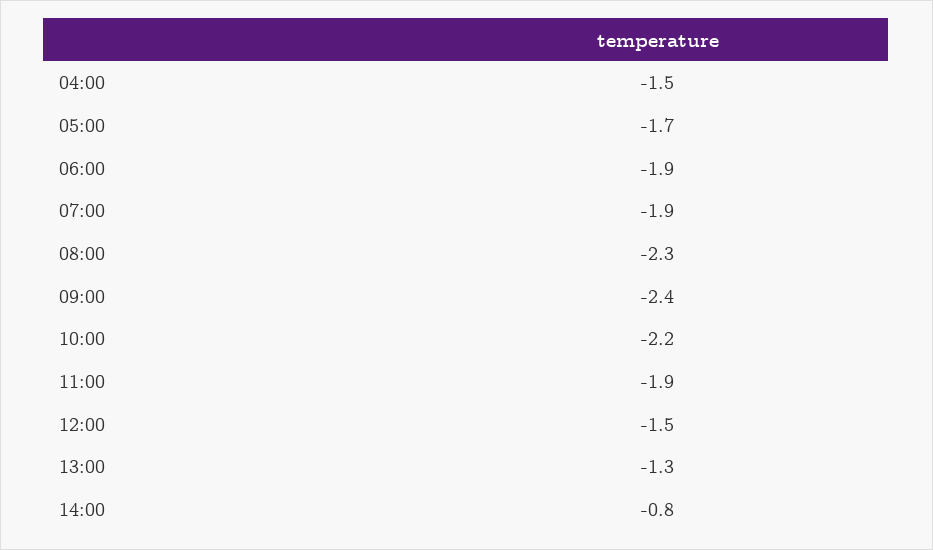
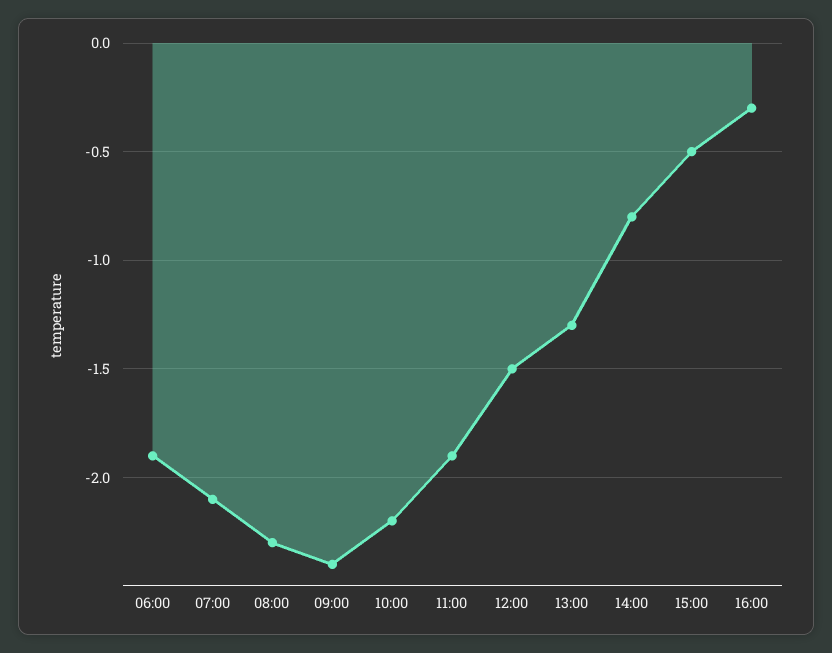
04:00: -1.5 -> none
05:00: -1.7 -> none
07:00: -1.9 -> -2.1
15:00: none -> -0.5
16:00: none -> -0.3

